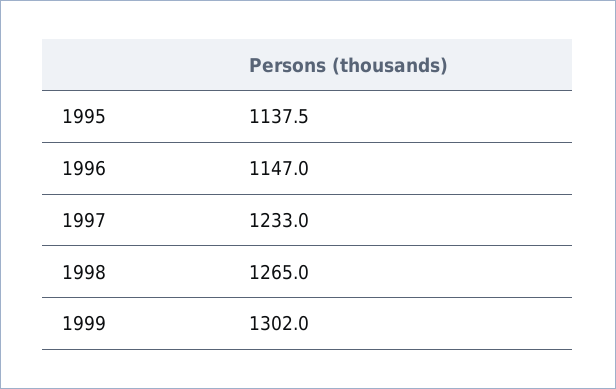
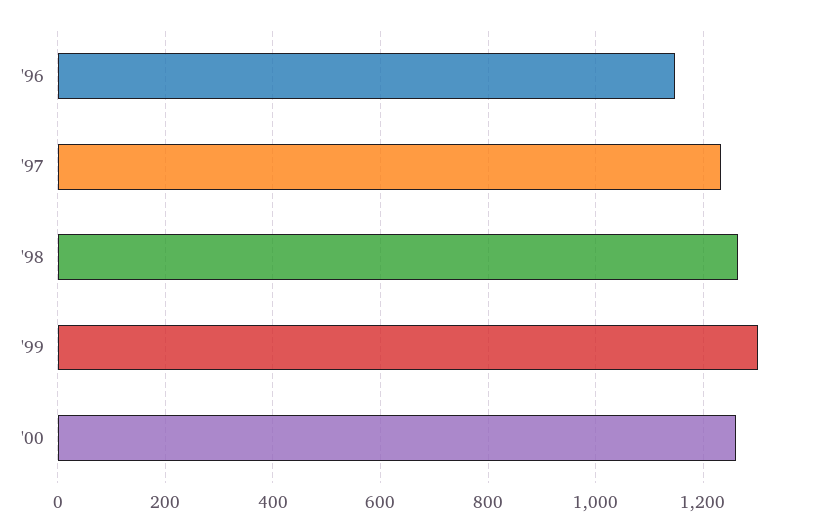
1995: 1137.5 -> none
'00: none -> 1260

